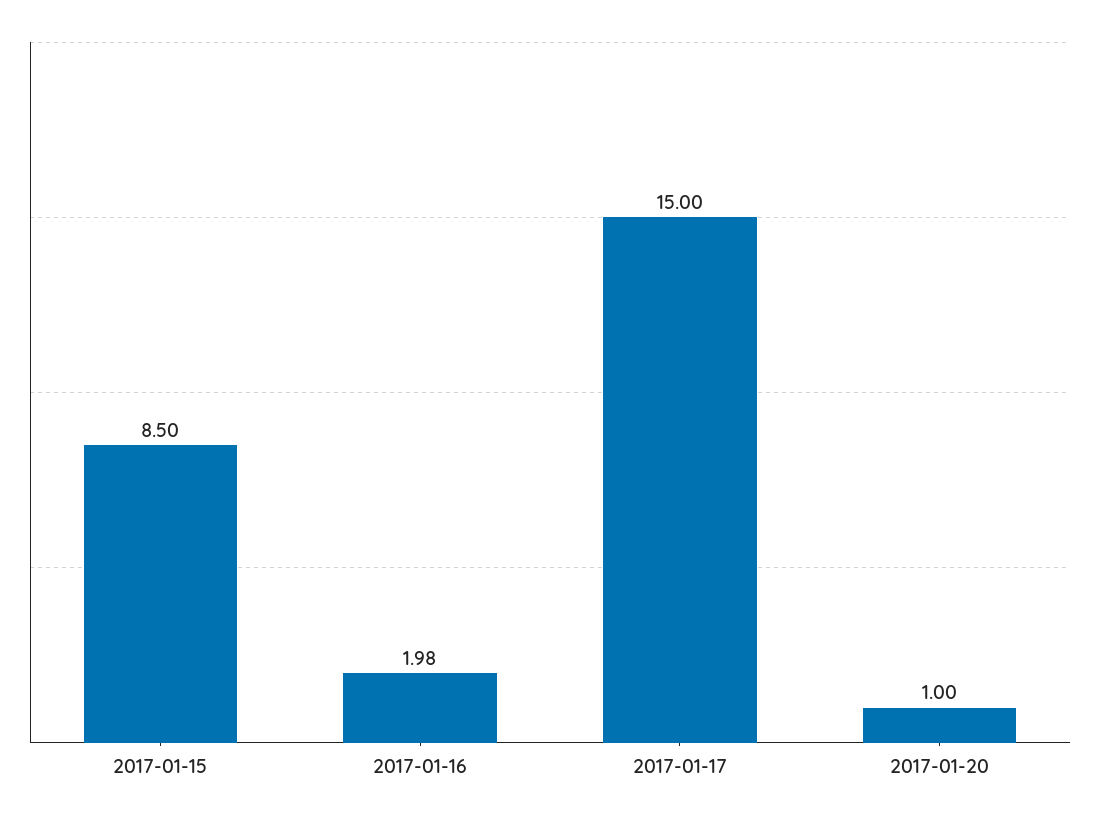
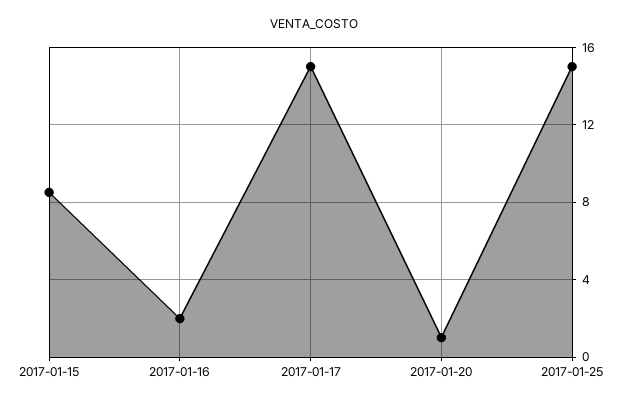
2017-01-25: none -> 15

